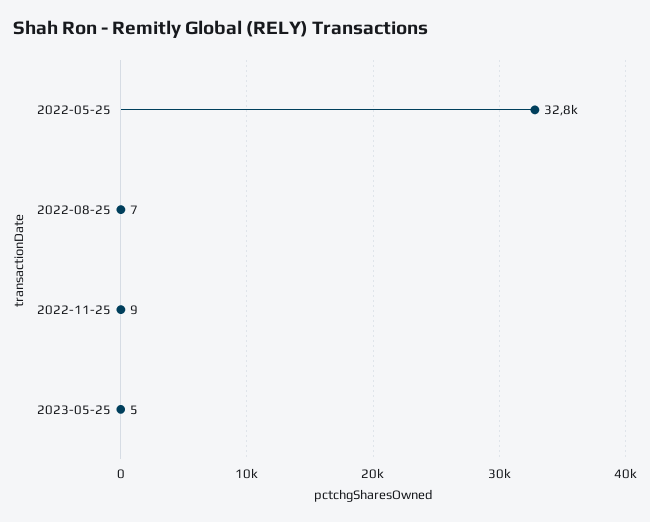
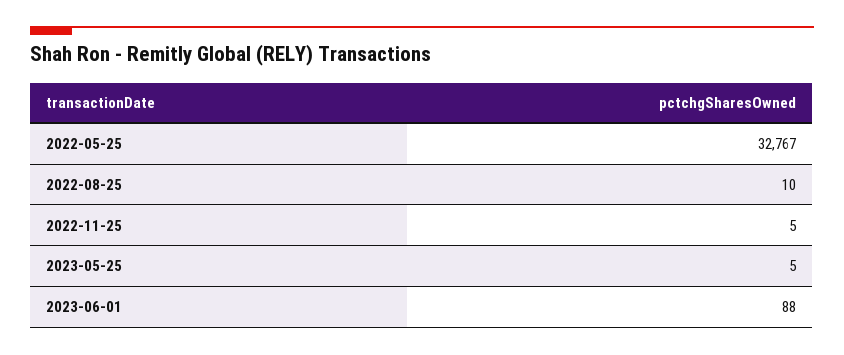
2022-08-25: 7 -> 10
2022-11-25: 9 -> 5
2023-06-01: none -> 88

